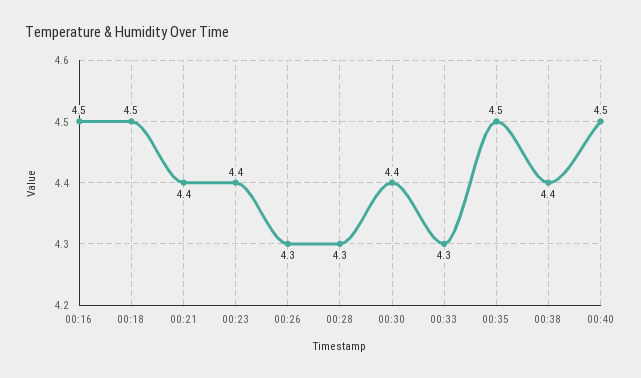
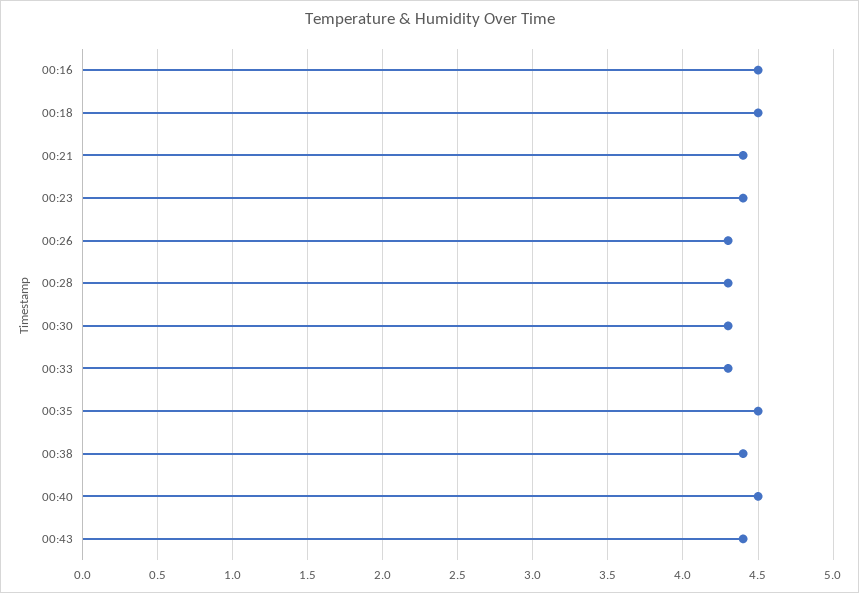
00:30: 4.4 -> 4.3
00:43: none -> 4.4

